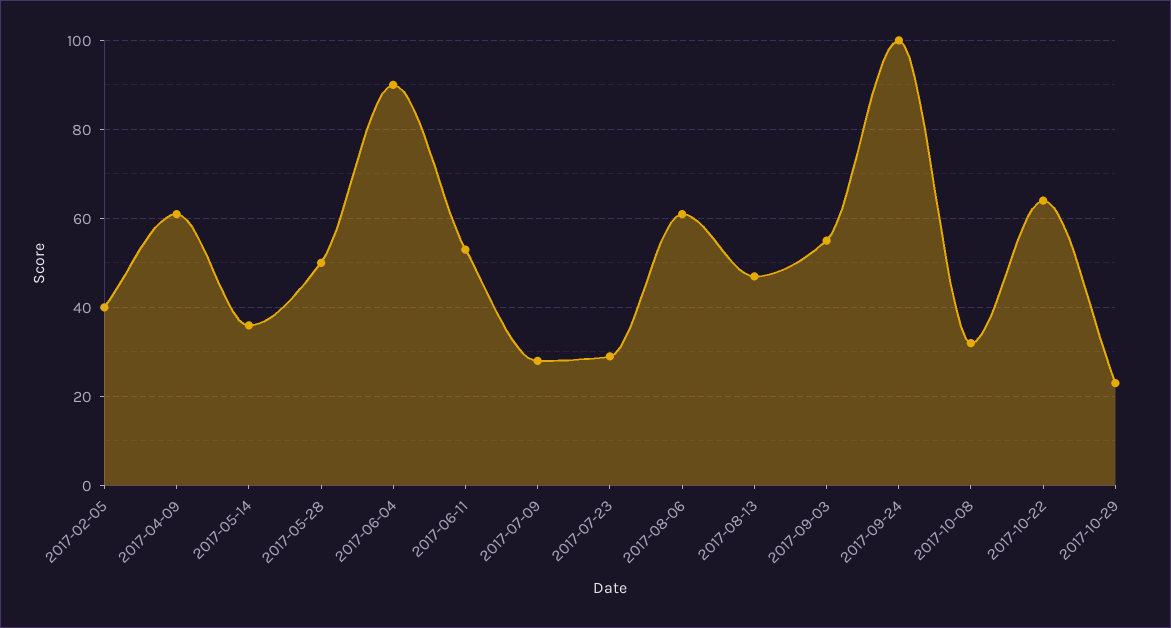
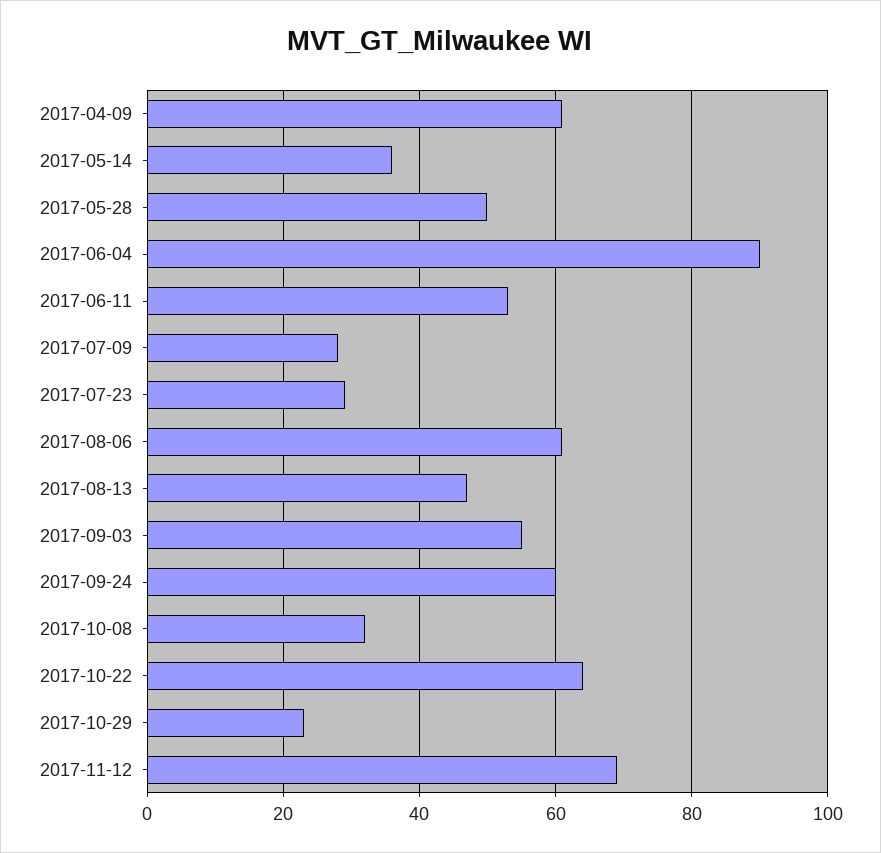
2017-02-05: 40 -> none
2017-09-24: 100 -> 60
2017-11-12: none -> 70

